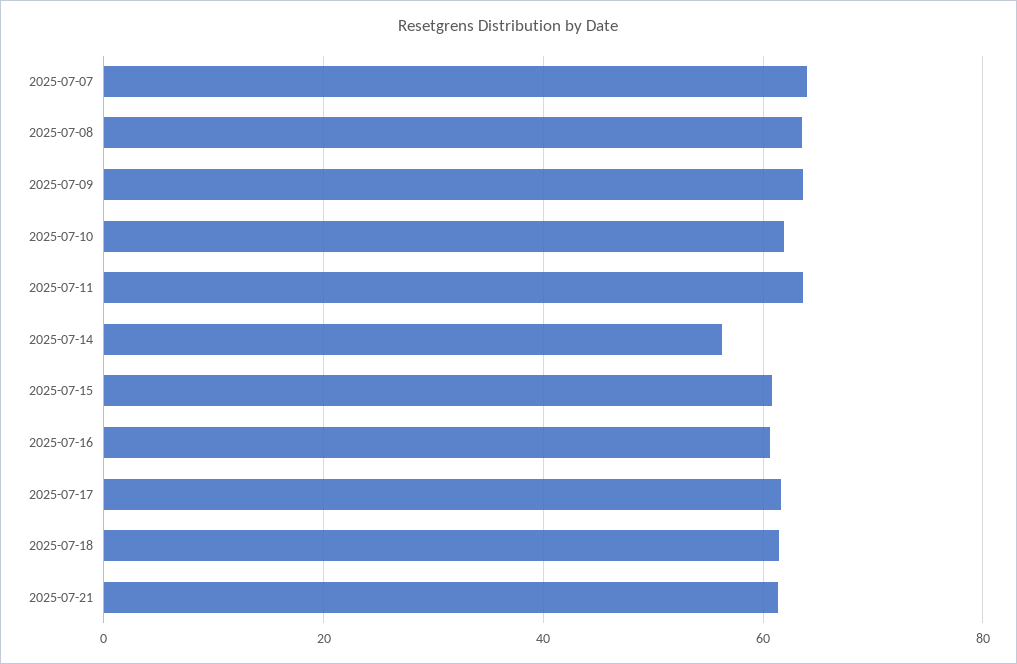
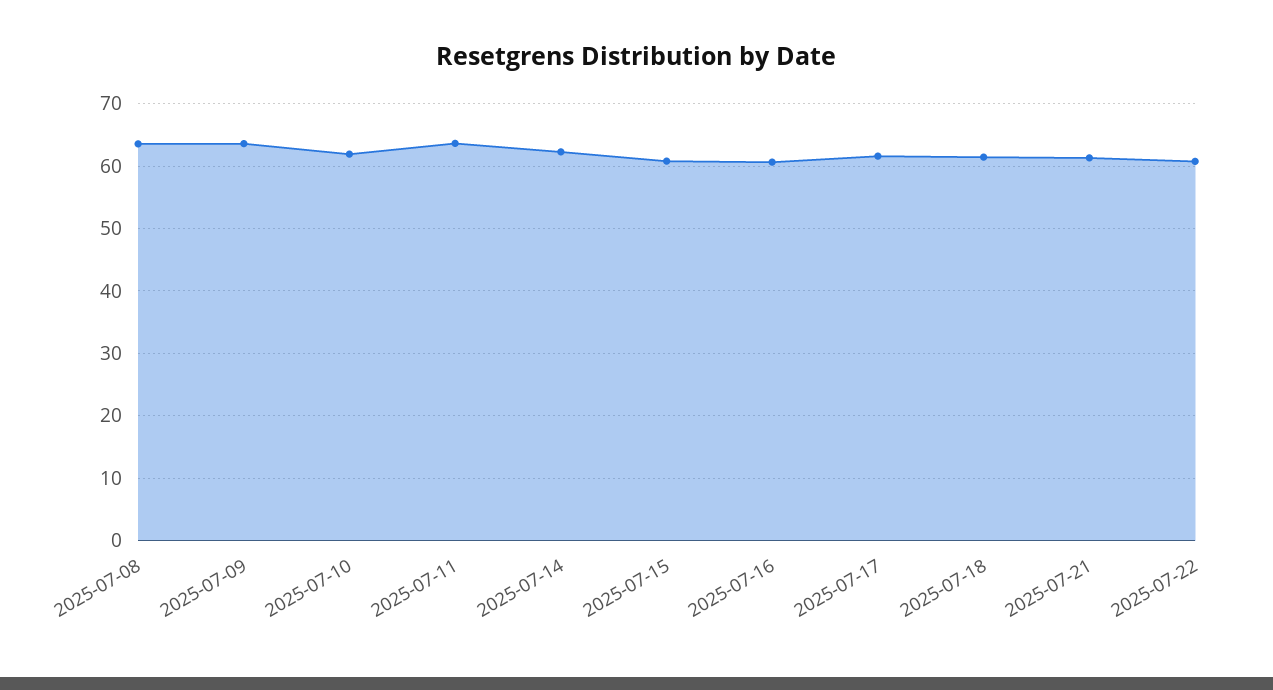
2025-07-07: 64 -> none
2025-07-14: 56 -> 62
2025-07-22: none -> 61

